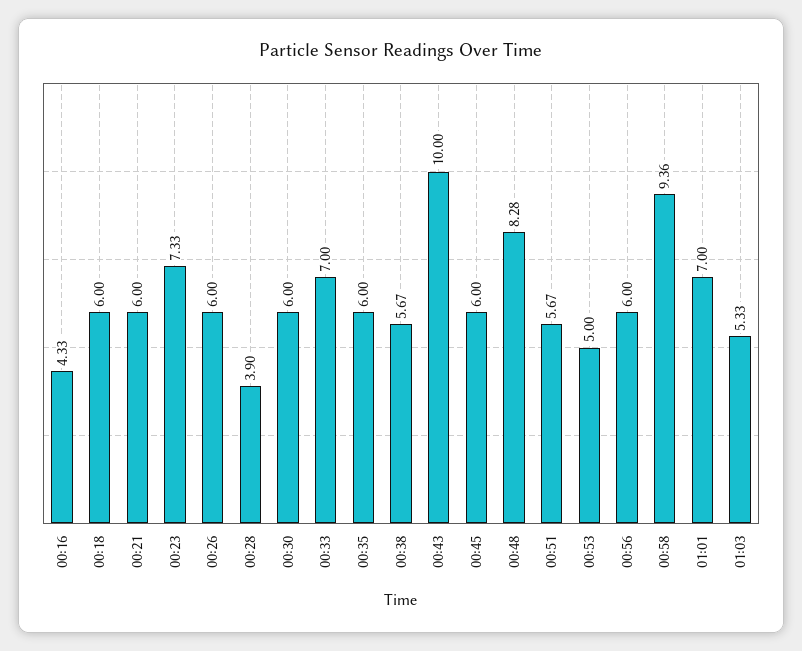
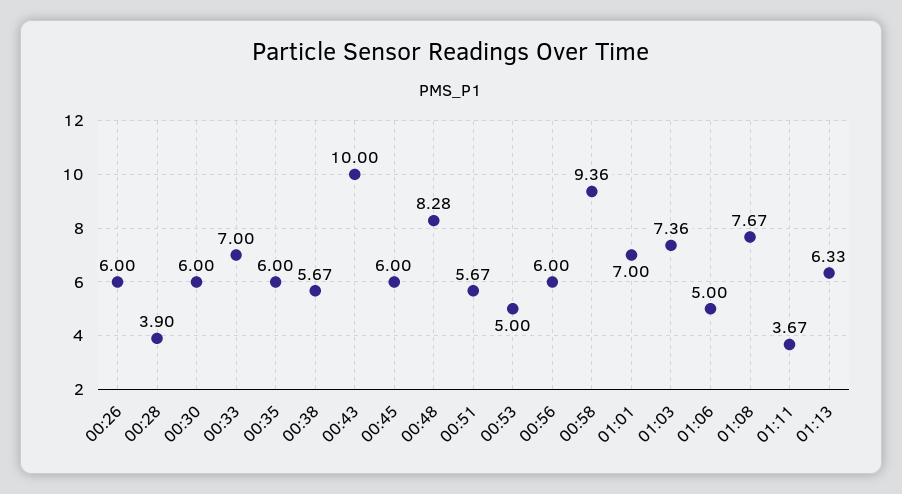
00:16: 4.33 -> none
00:18: 6 -> none
00:21: 6 -> none
00:23: 7.33 -> none
01:03: 5.33 -> 7.36
01:06: none -> 5
01:08: none -> 7.67
01:11: none -> 3.67
01:13: none -> 6.33

